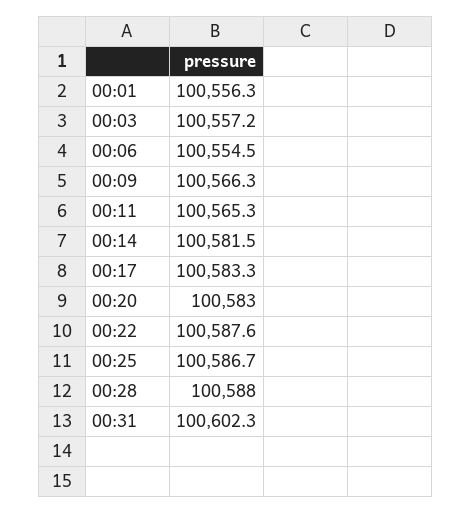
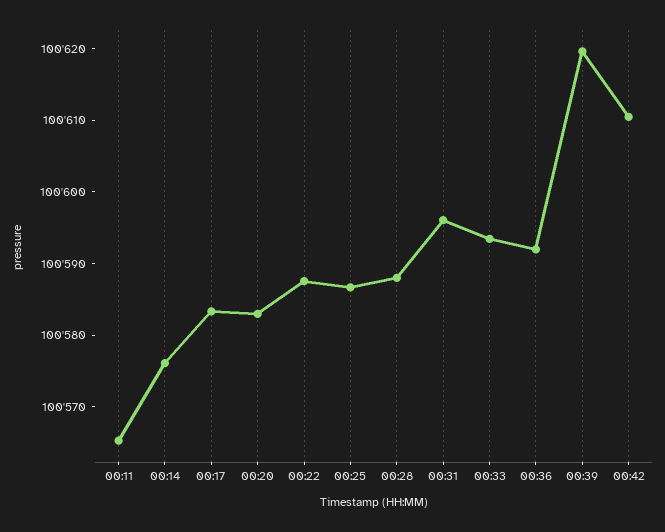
00:01: 100556.3 -> none
00:03: 100557.2 -> none
00:06: 100554.5 -> none
00:09: 100566.3 -> none
00:14: 100581.5 -> 100576
00:31: 100602.3 -> 100596
00:33: none -> 100594
00:36: none -> 100592
00:39: none -> 100620
00:42: none -> 100610

